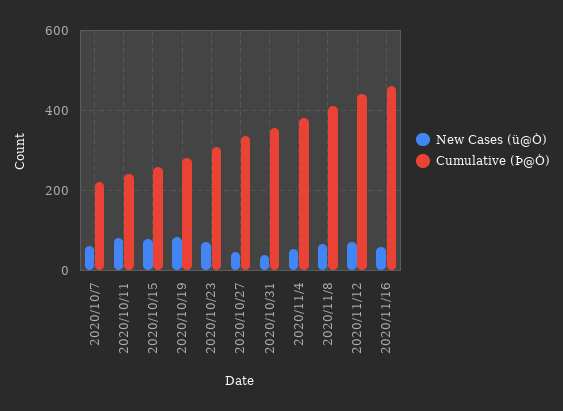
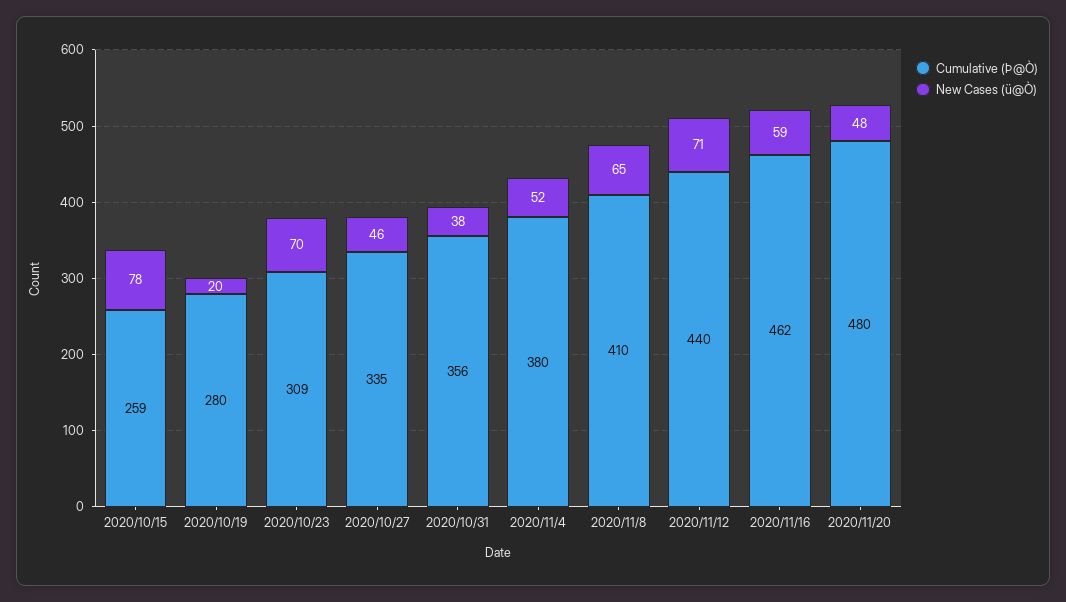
New Cases (ü@Ò), 2020/10/7: 60 -> none
Cumulative (Þ@Ò), 2020/10/7: 220 -> none
New Cases (ü@Ò), 2020/10/11: 80 -> none
Cumulative (Þ@Ò), 2020/10/11: 240 -> none
New Cases (ü@Ò), 2020/10/19: 80 -> 20
Cumulative (Þ@Ò), 2020/11/20: none -> 480
New Cases (ü@Ò), 2020/11/20: none -> 48

